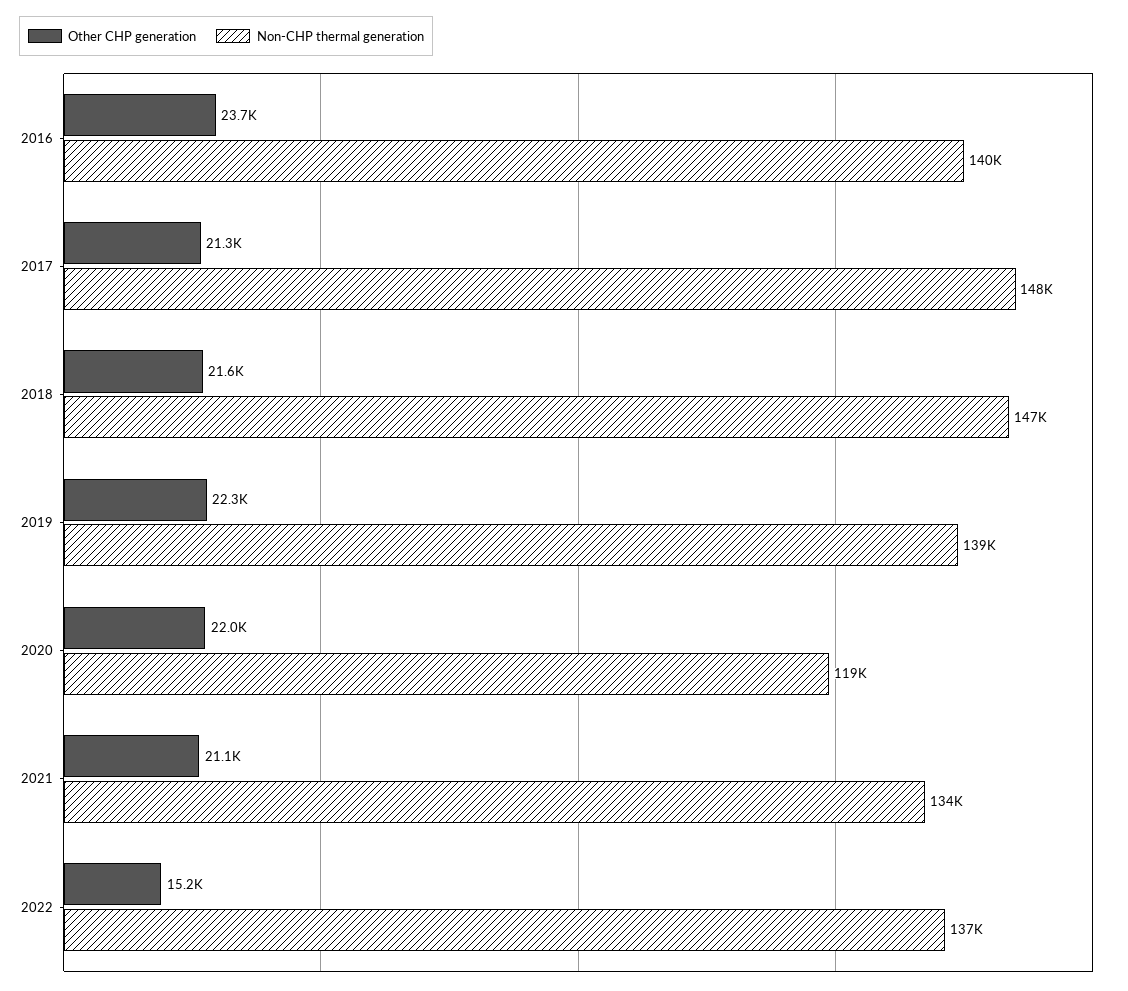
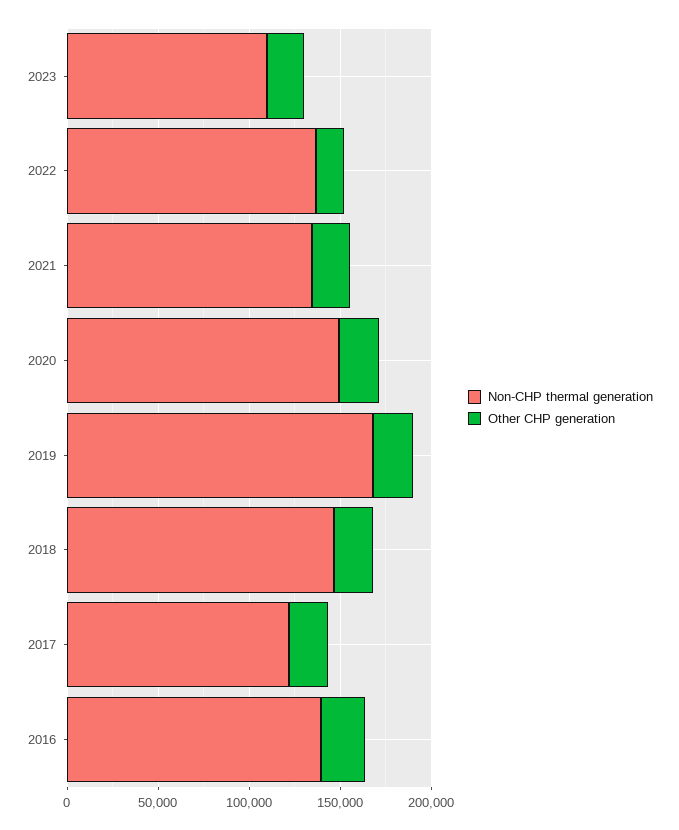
Non-CHP thermal generation, 2017: 148000 -> 120000
Non-CHP thermal generation, 2019: 139000 -> 170000
Non-CHP thermal generation, 2020: 119000 -> 150000
Non-CHP thermal generation, 2023: none -> 110000
Other CHP generation, 2023: none -> 20000

